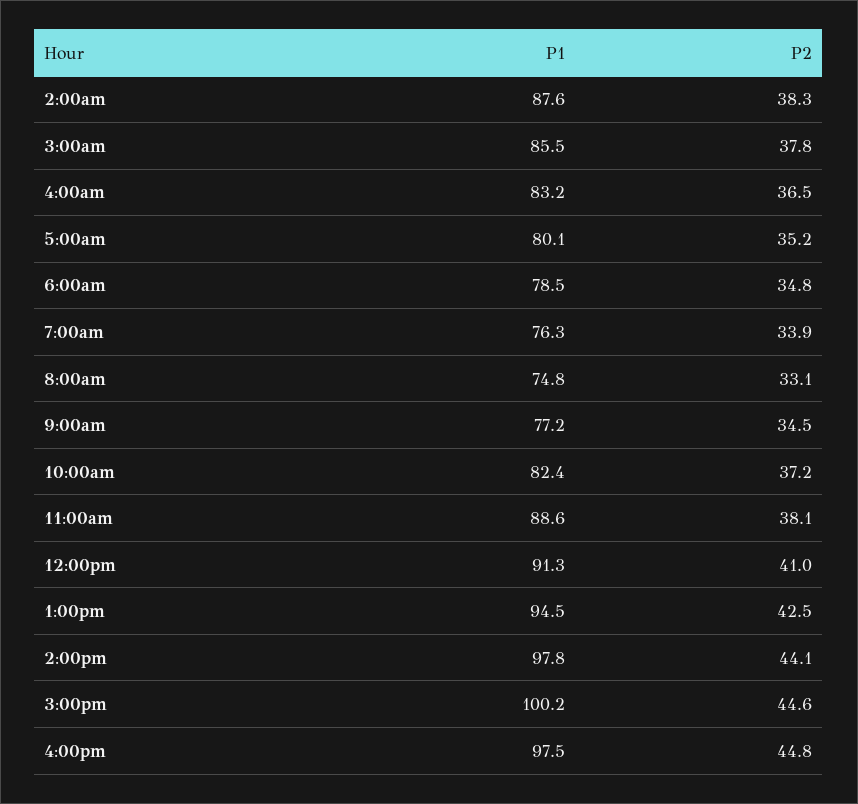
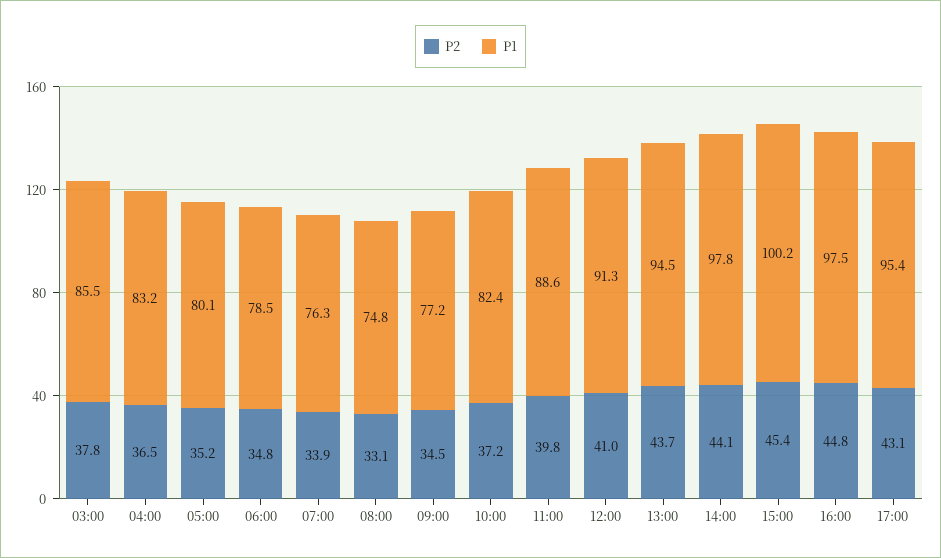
P1, 2:00am: 87.6 -> none
P2, 2:00am: 38.3 -> none
P2, 11:00am: 38.1 -> 39.8
P2, 1:00pm: 42.5 -> 43.7
P2, 3:00pm: 44.6 -> 45.4
P2, 17:00: none -> 43.1
P1, 17:00: none -> 95.4

